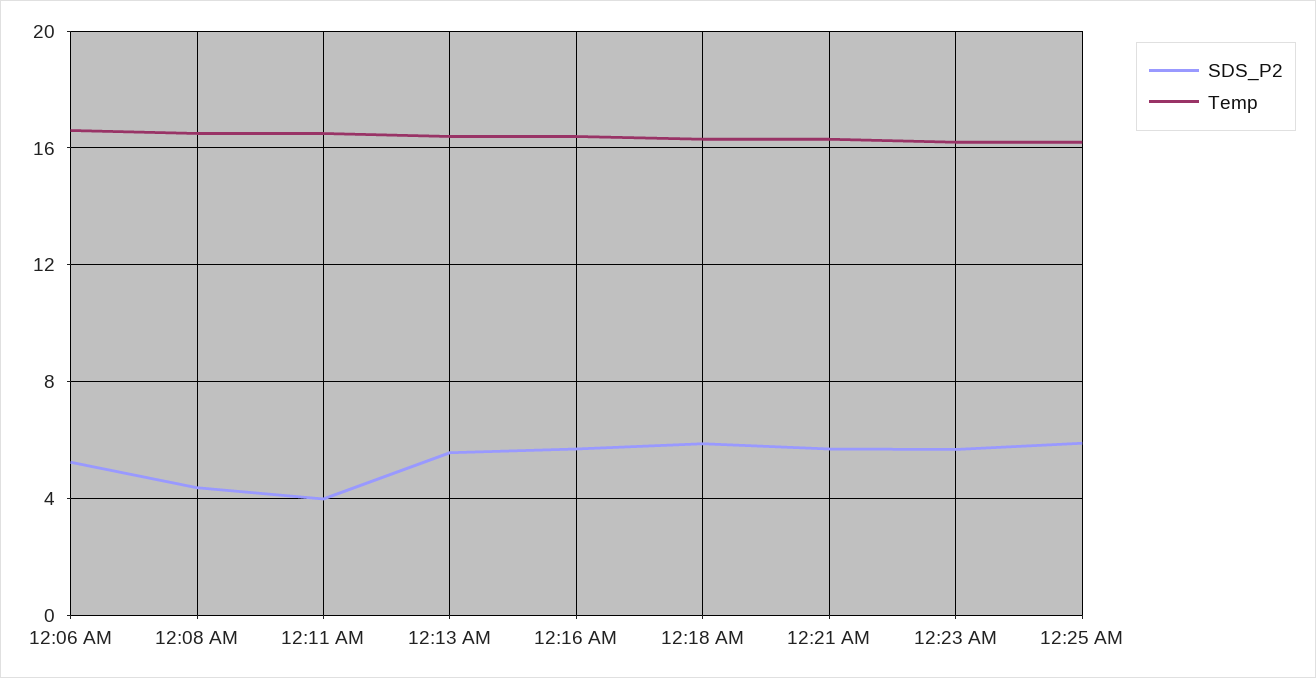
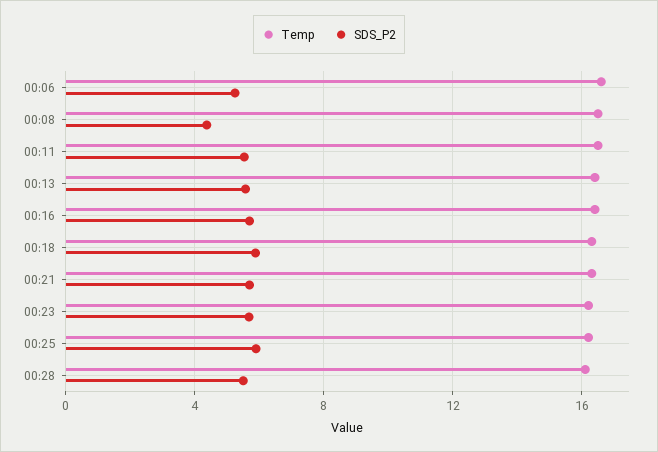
SDS_P2, 12:11 AM: 4 -> 5.5
Temp, 00:28: none -> 16
SDS_P2, 00:28: none -> 5.5

